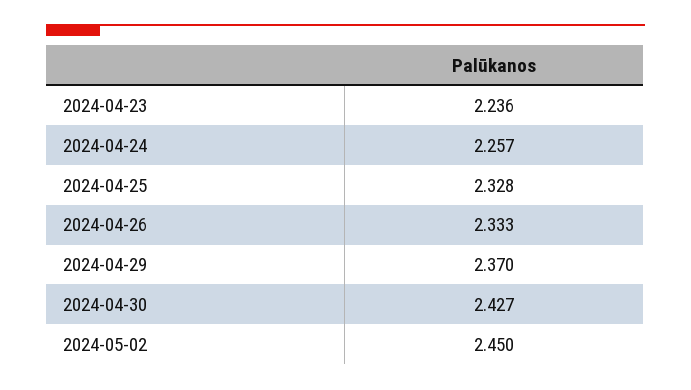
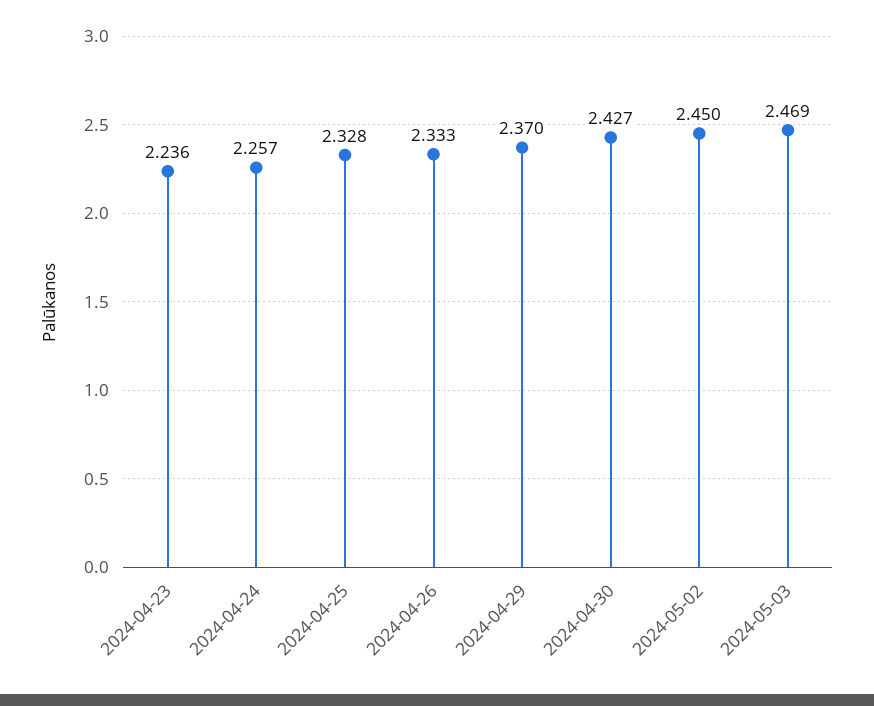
2024-05-03: none -> 2.469

